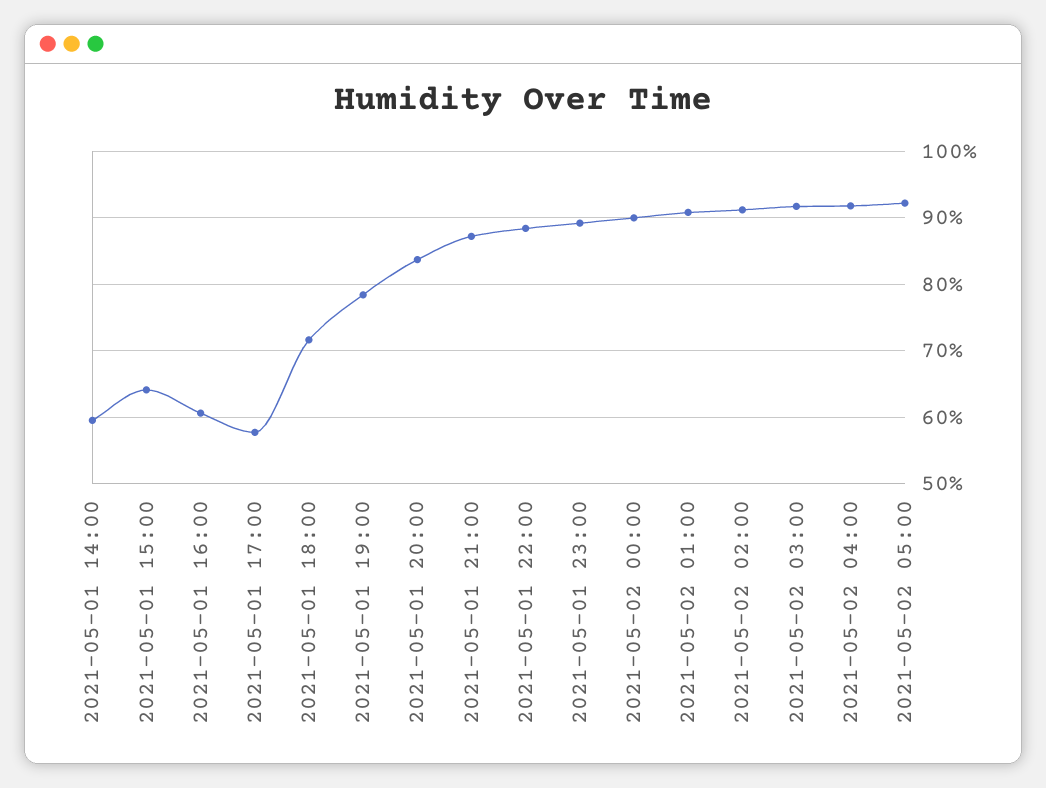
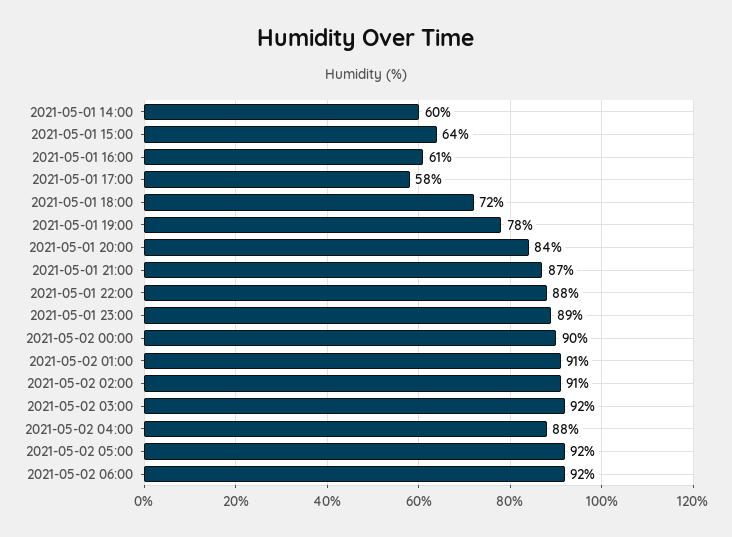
2021-05-02 04:00: 92 -> 88
2021-05-02 06:00: none -> 92

